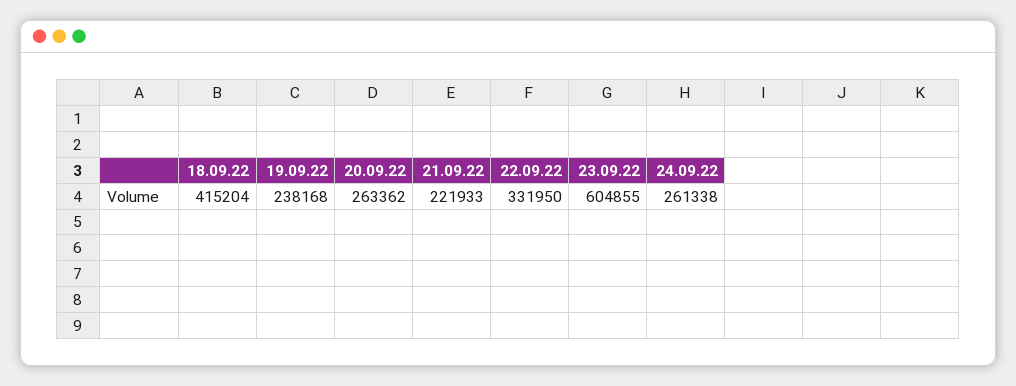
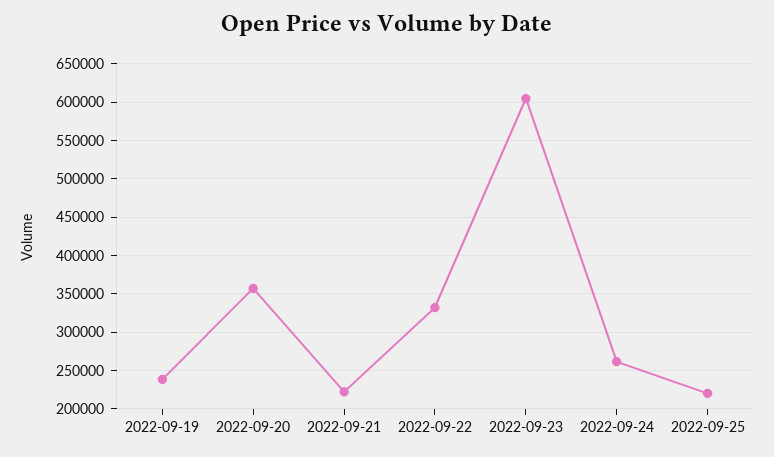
18.09.22: 415204 -> none
20.09.22: 263362 -> 360000
2022-09-25: none -> 220000

